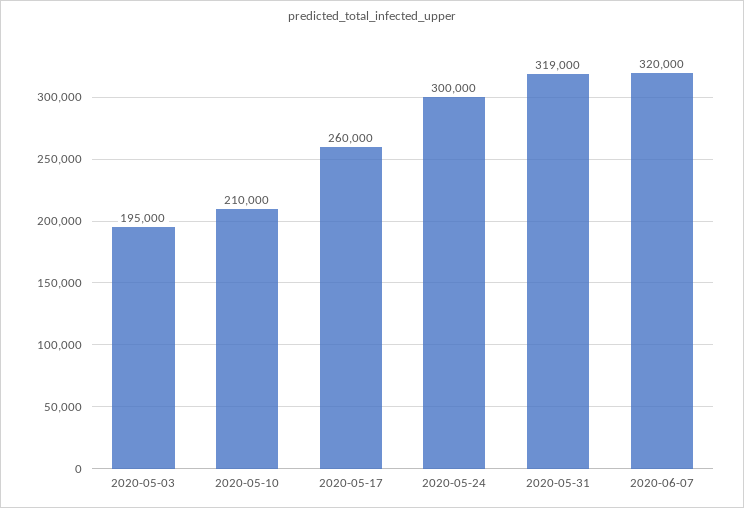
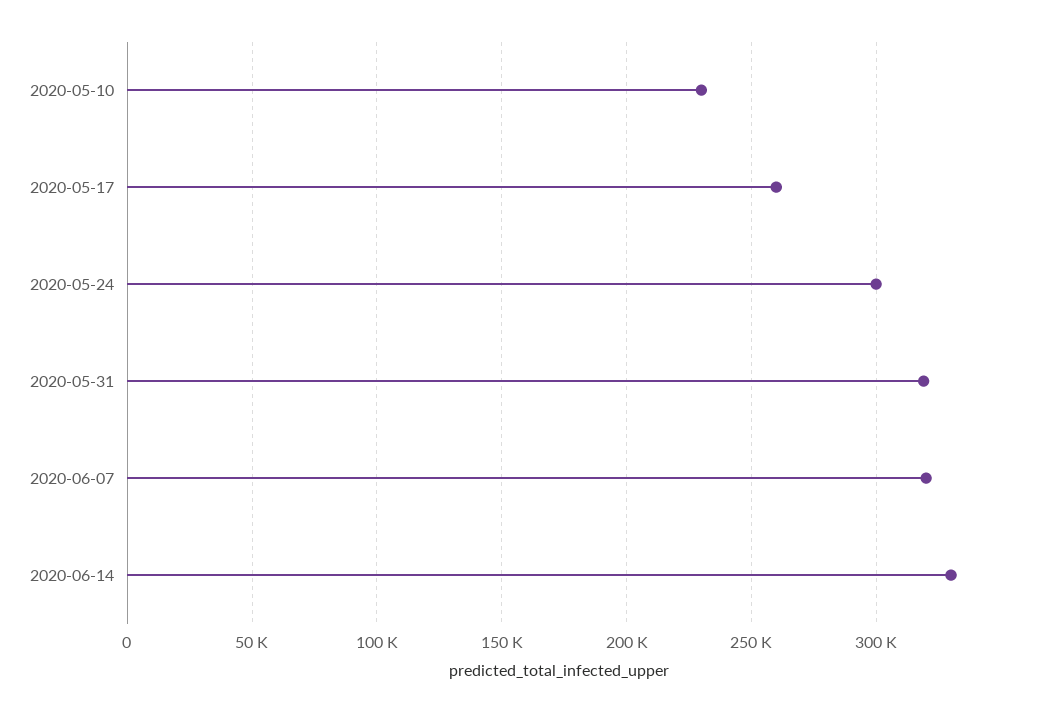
2020-05-03: 195000 -> none
2020-05-10: 210000 -> 230000
2020-06-14: none -> 330000

